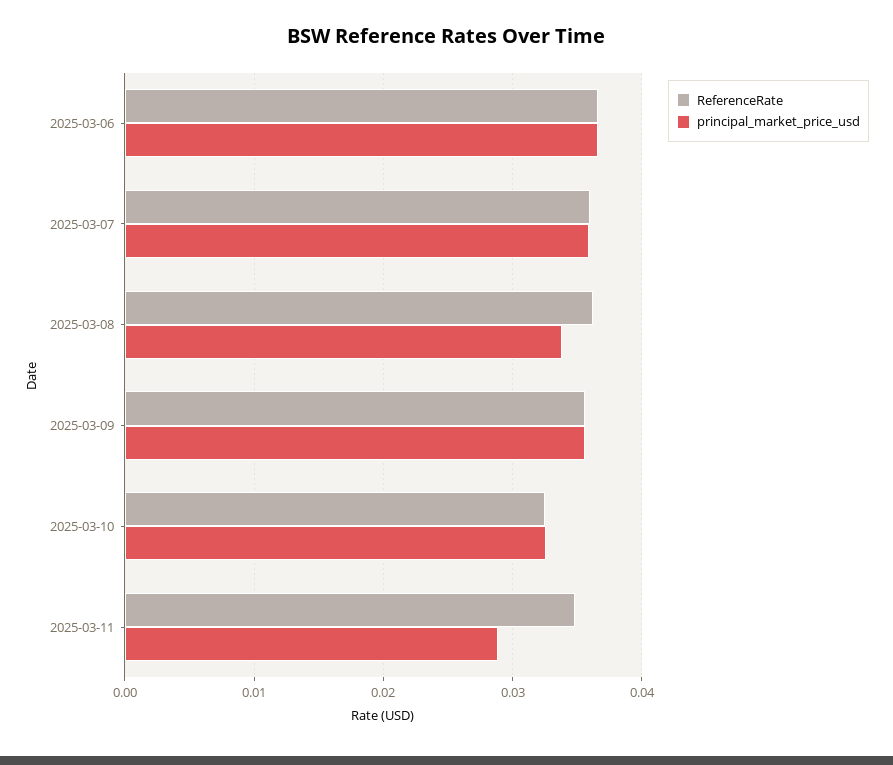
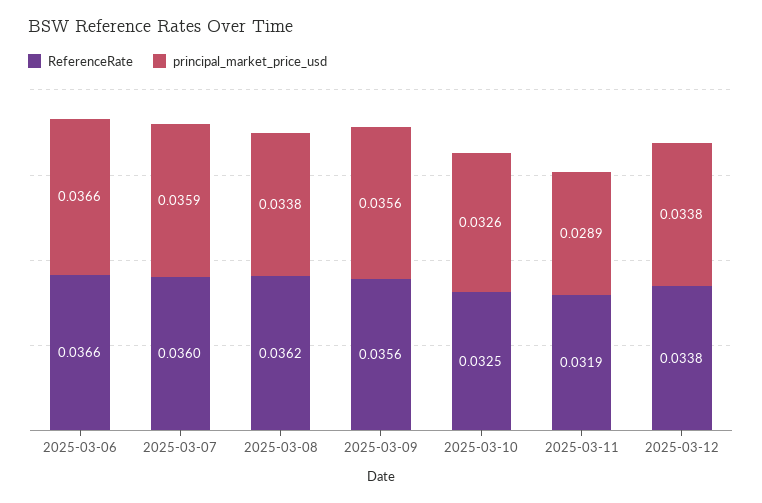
ReferenceRate, 2025-03-11: 0.035 -> 0.0319
ReferenceRate, 2025-03-12: none -> 0.0338
principal_market_price_usd, 2025-03-12: none -> 0.0338

